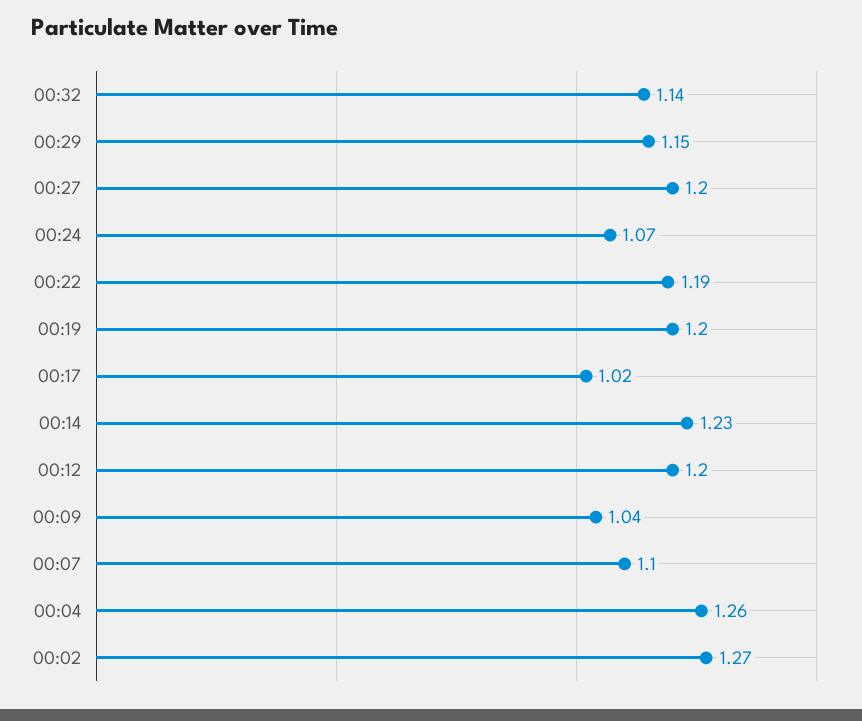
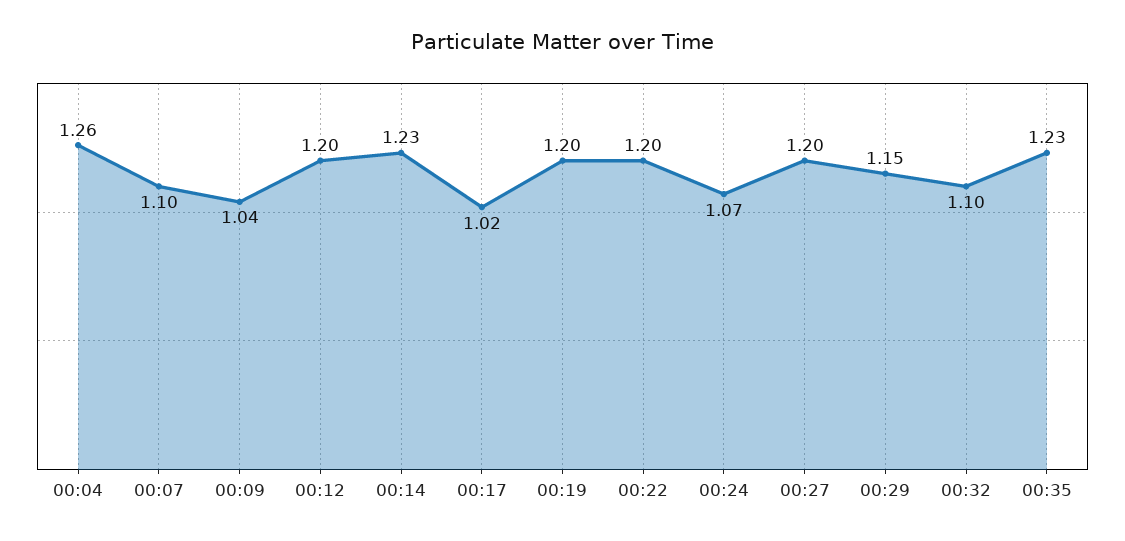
00:32: 1.14 -> 1.1
00:22: 1.19 -> 1.2
00:02: 1.27 -> none
00:35: none -> 1.23

